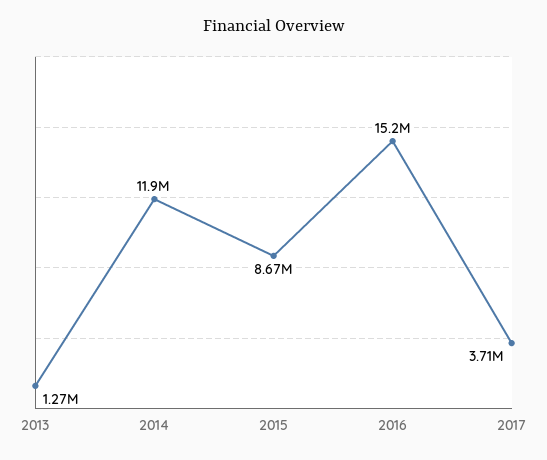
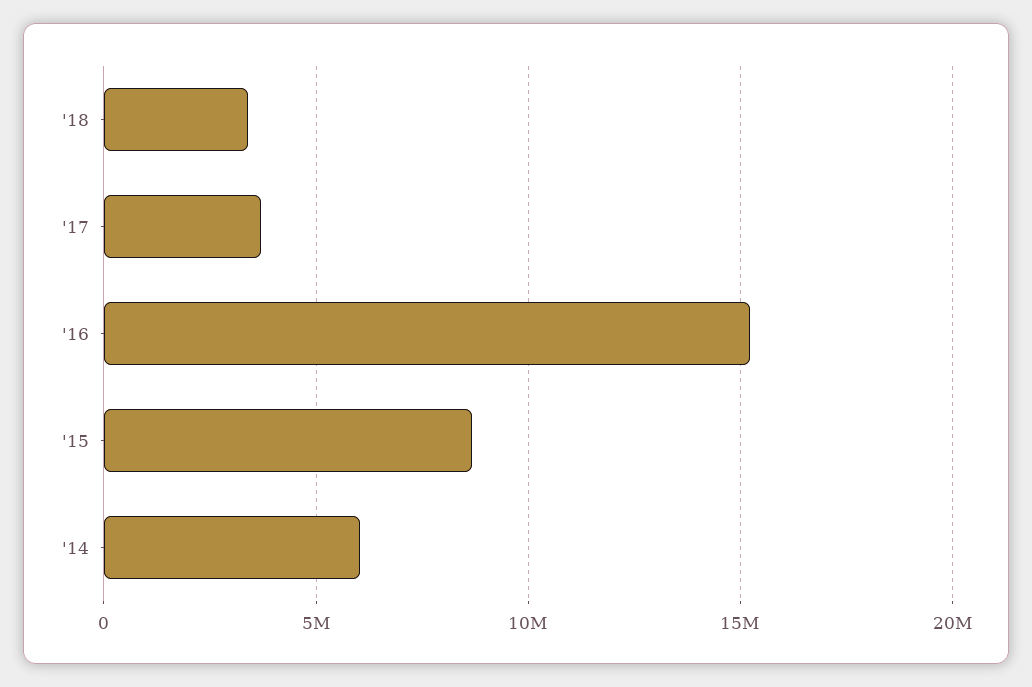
2013: 1270000 -> none
2014: 11900000 -> 6000000
'18: none -> 3500000

